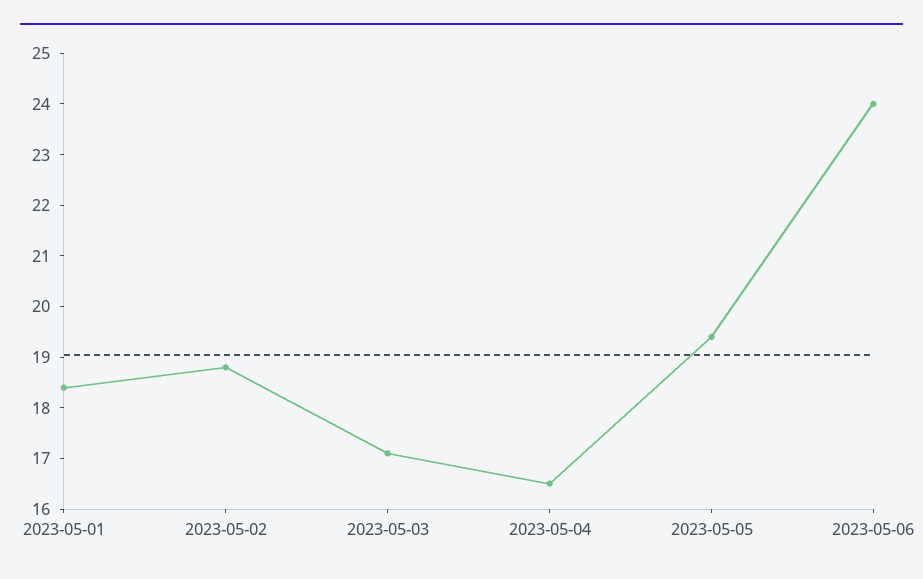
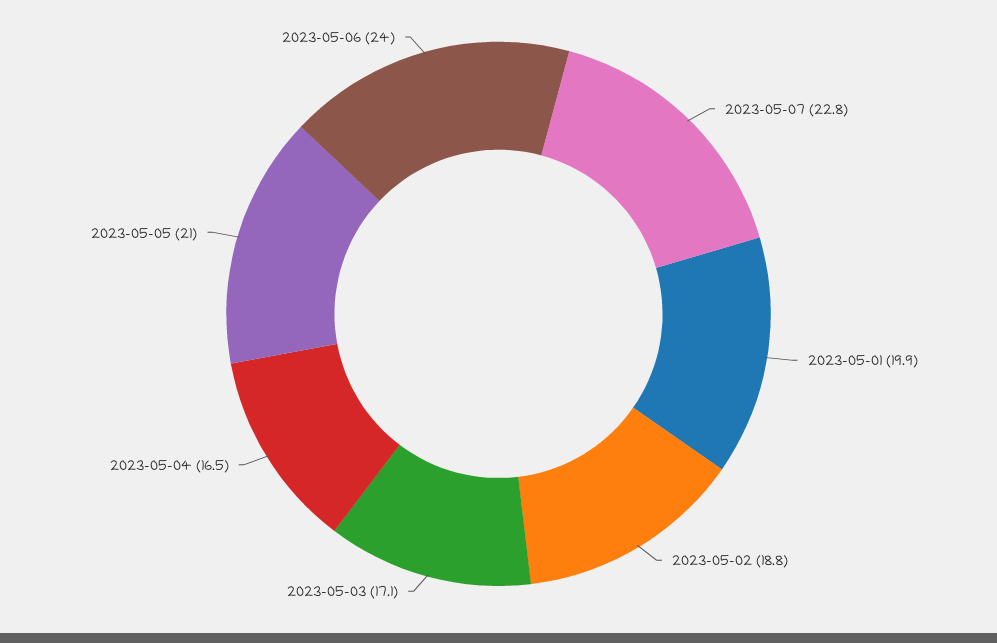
2023-05-01: 18.5 -> 19.9
2023-05-05: 19.5 -> 21
2023-05-07: none -> 22.8

